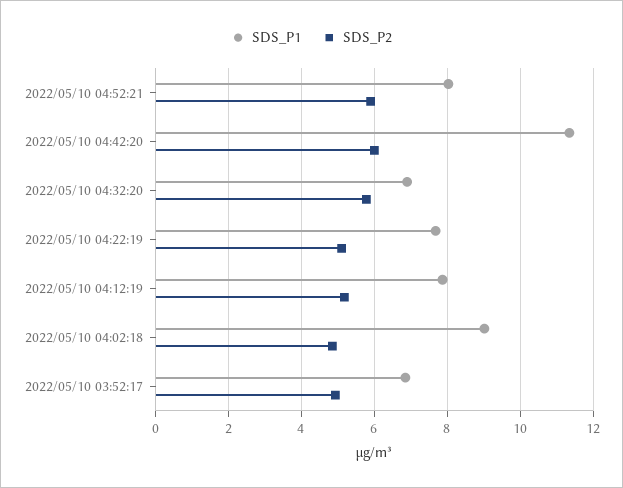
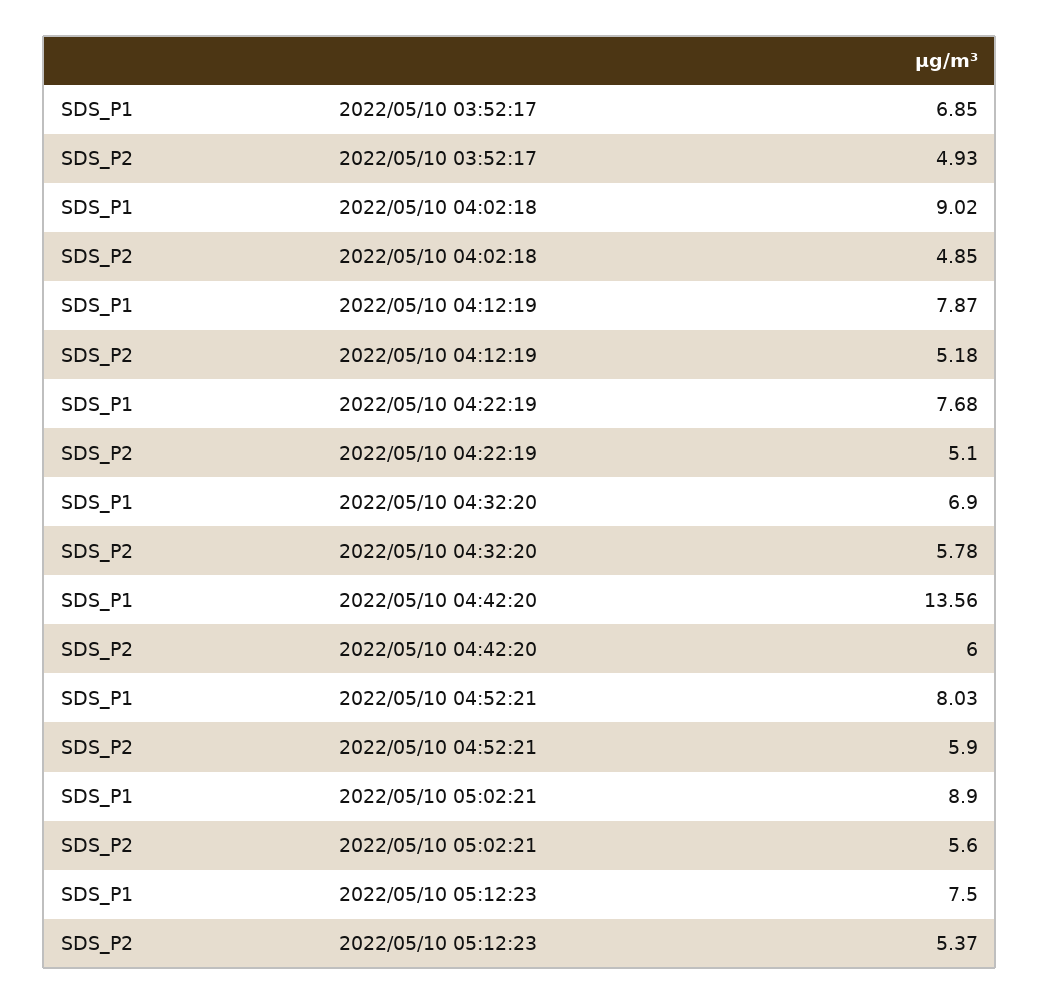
SDS_P1, 2022/05/10 04:42:20: 11.4 -> 13.56
SDS_P1, 2022/05/10 05:02:21: none -> 8.9
SDS_P2, 2022/05/10 05:02:21: none -> 5.6
SDS_P1, 2022/05/10 05:12:23: none -> 7.5
SDS_P2, 2022/05/10 05:12:23: none -> 5.37

